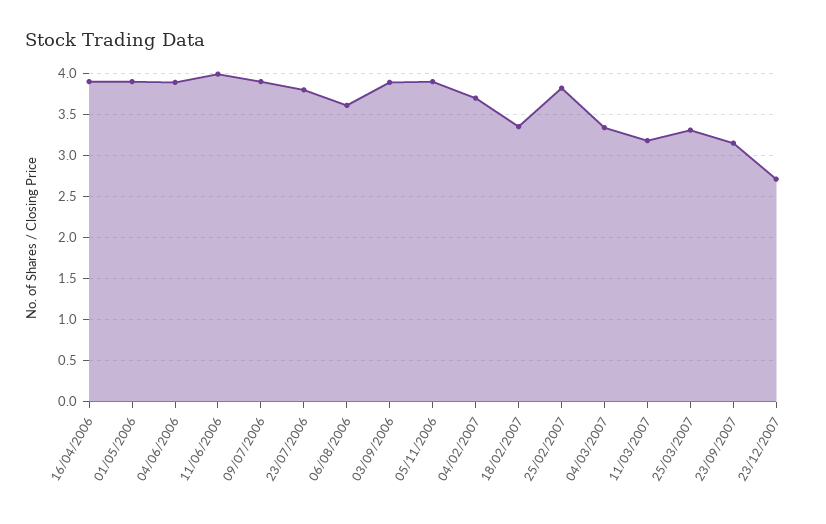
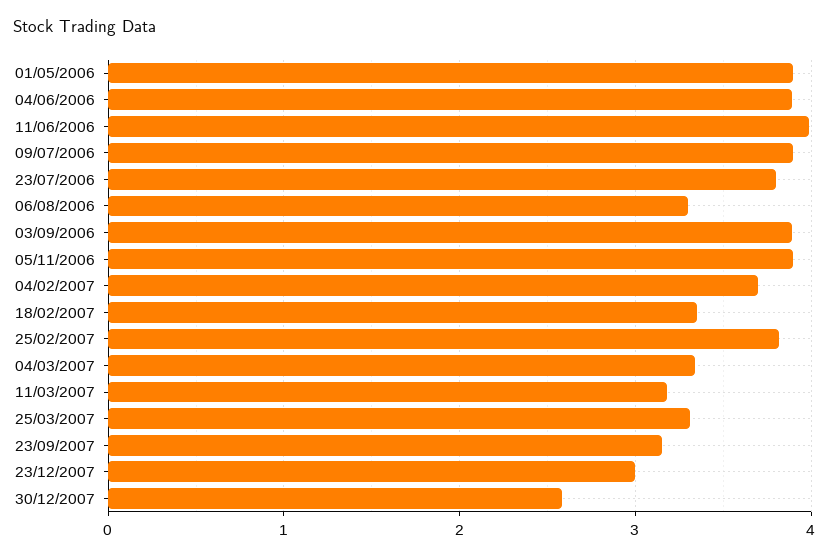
16/04/2006: 3.9 -> none
06/08/2006: 3.6 -> 3.3
23/12/2007: 2.7 -> 3
30/12/2007: none -> 2.6

